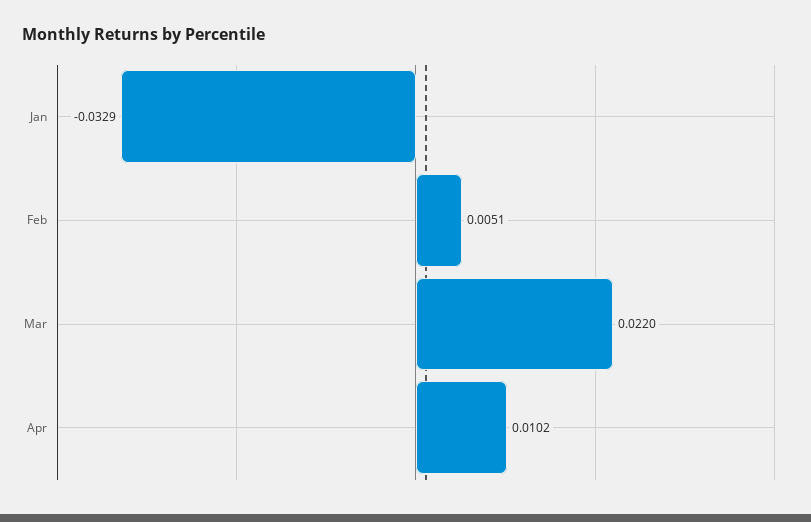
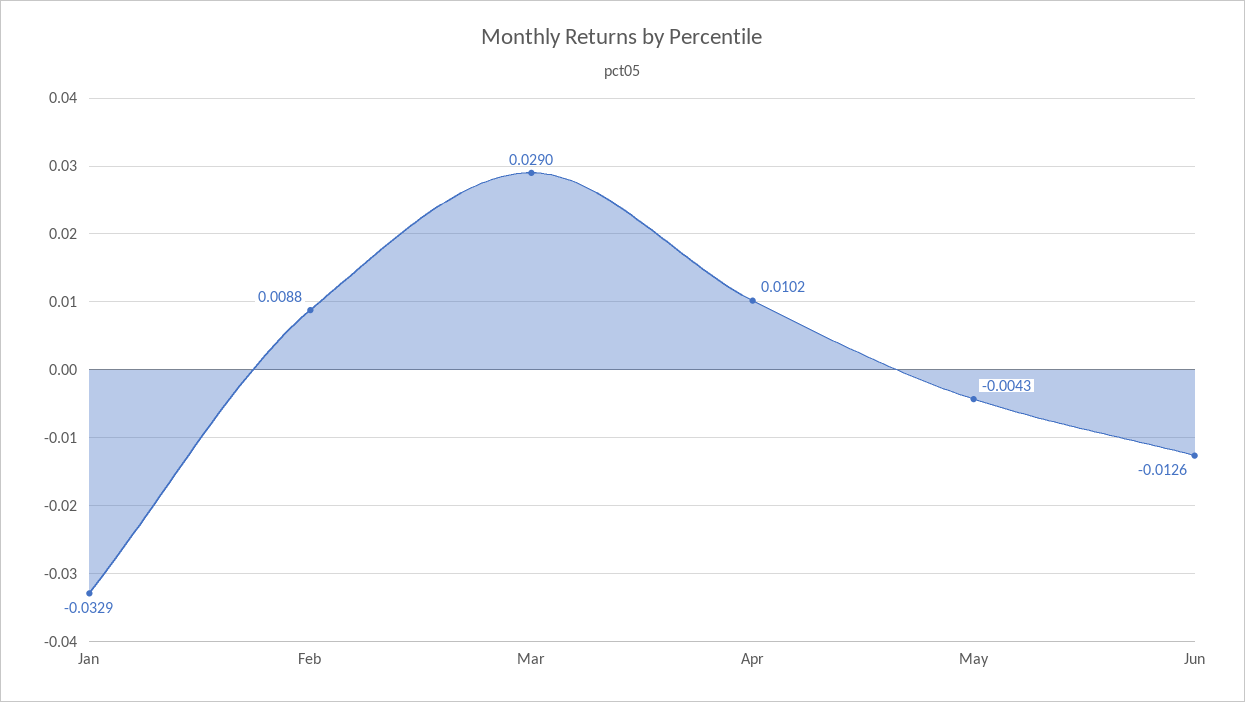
Feb: 0.0051 -> 0.0088
Mar: 0.022 -> 0.029
May: none -> -0.0043
Jun: none -> -0.0126

